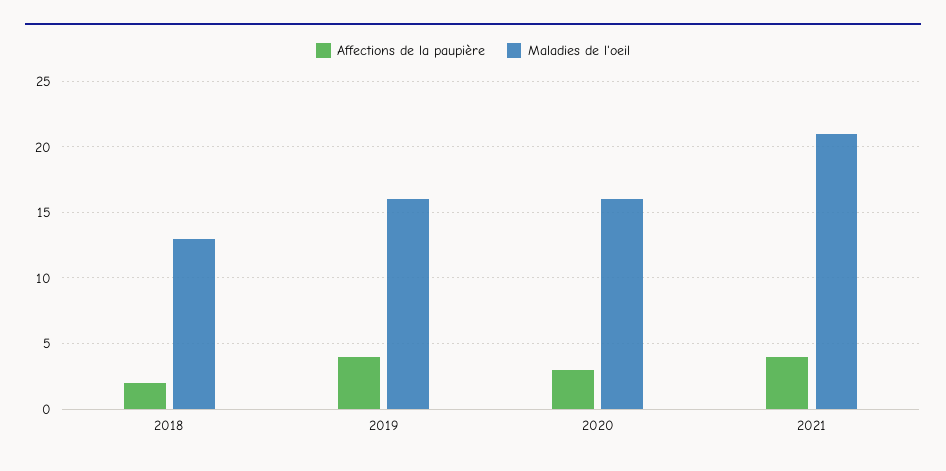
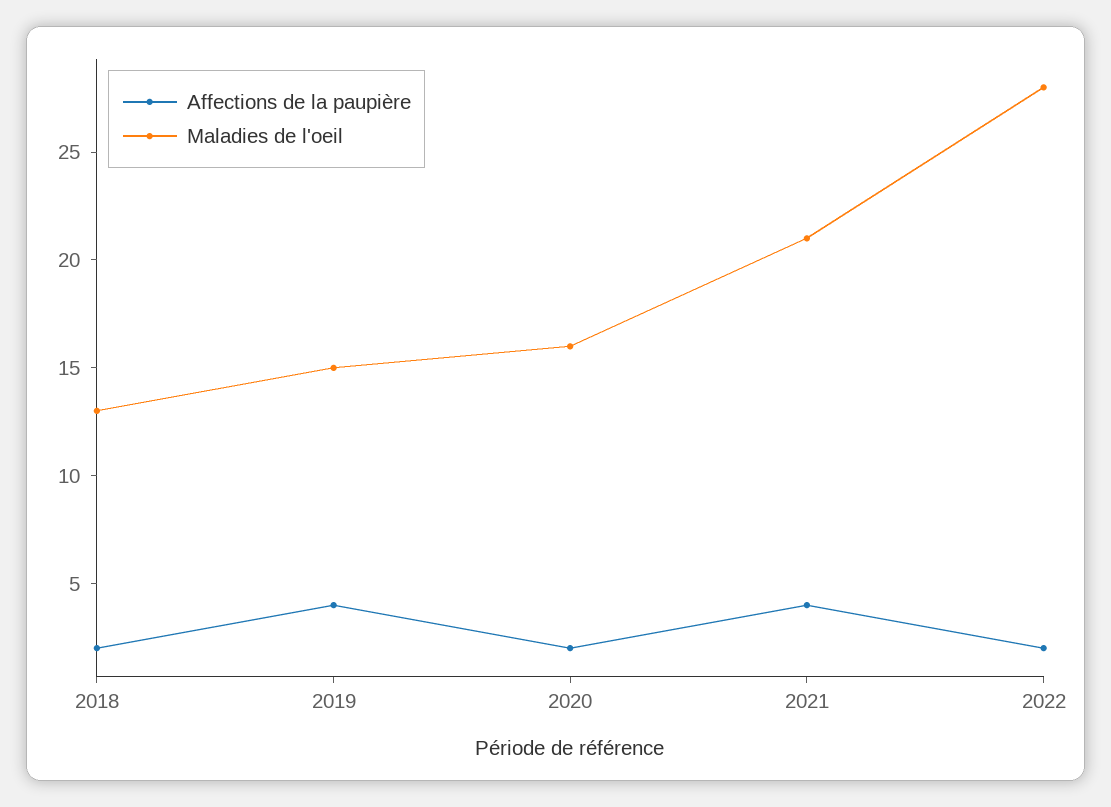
Maladies de l'oeil, 2019: 16 -> 15
Affections de la paupière, 2020: 3 -> 2
Affections de la paupière, 2022: none -> 2
Maladies de l'oeil, 2022: none -> 28

